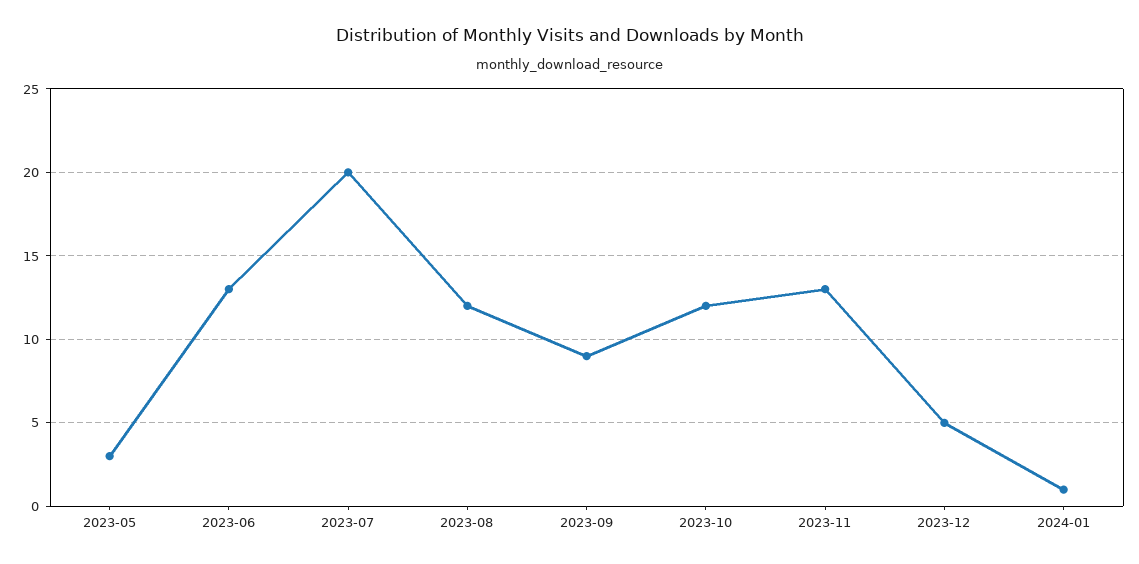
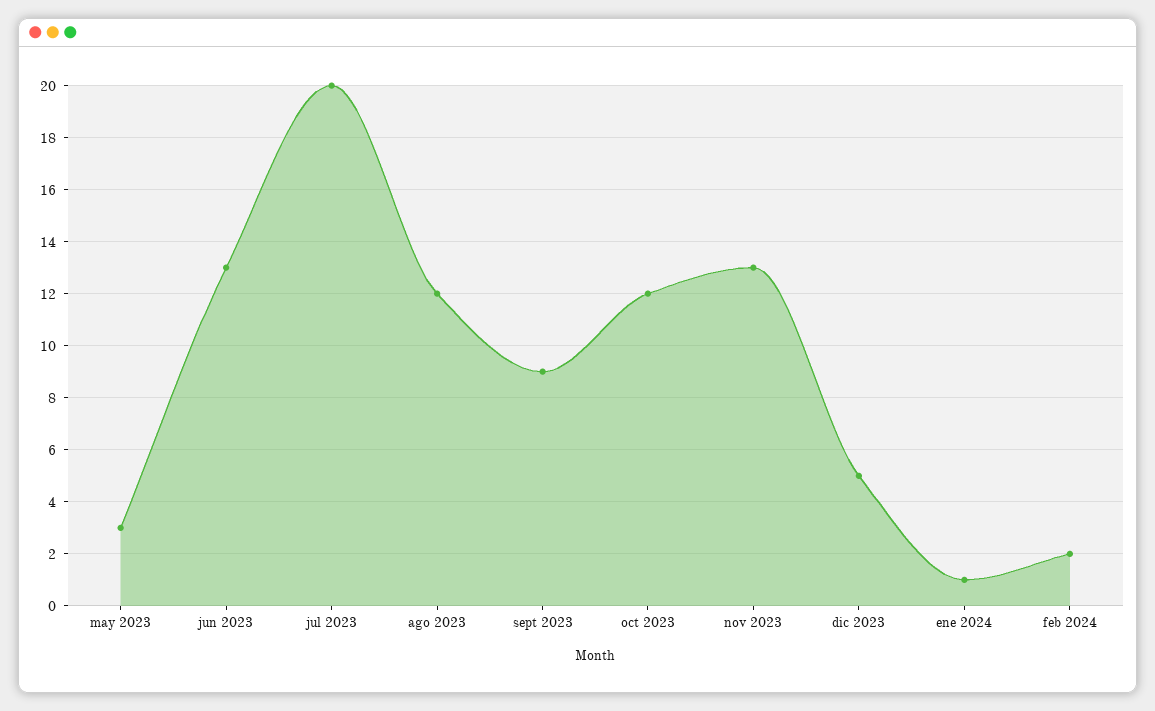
feb 2024: none -> 2

